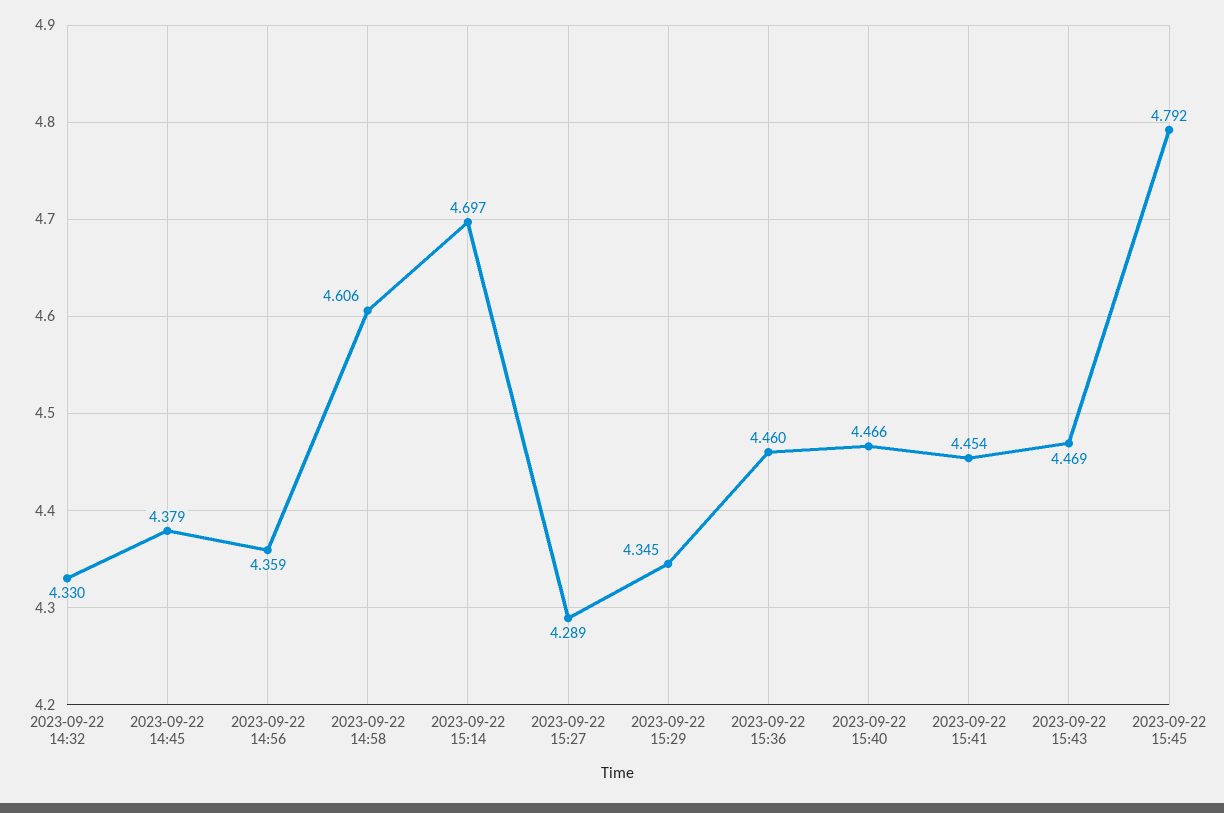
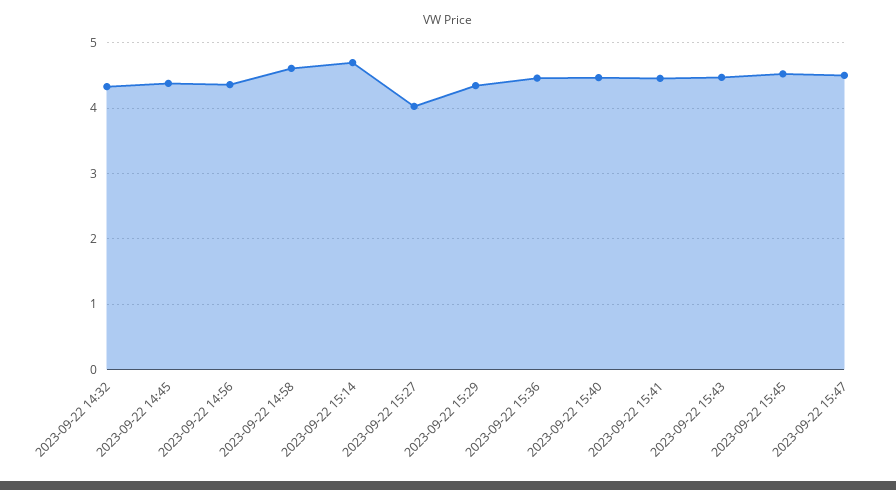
2023-09-22 15:27: 4.289 -> 4
2023-09-22 15:45: 4.792 -> 4.5
2023-09-22 15:47: none -> 4.5

